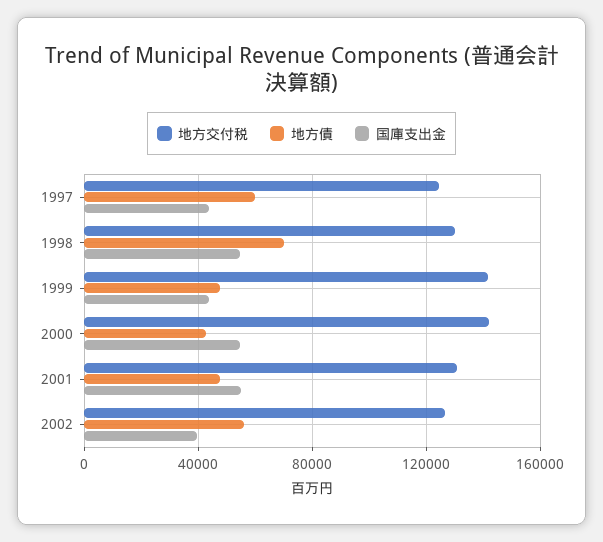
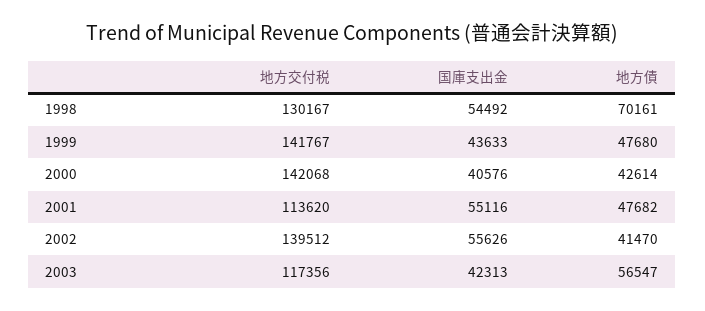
地方交付税, 1997: 125000 -> none
地方債, 1997: 60000 -> none
国庫支出金, 1997: 45000 -> none
国庫支出金, 2000: 55000 -> 40576
地方交付税, 2001: 130000 -> 113620
地方交付税, 2002: 125000 -> 139512
地方債, 2002: 55000 -> 41470
国庫支出金, 2002: 40000 -> 55626
地方交付税, 2003: none -> 117356
国庫支出金, 2003: none -> 42313
地方債, 2003: none -> 56547

